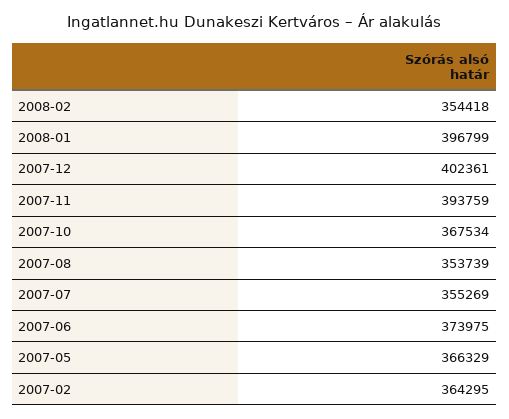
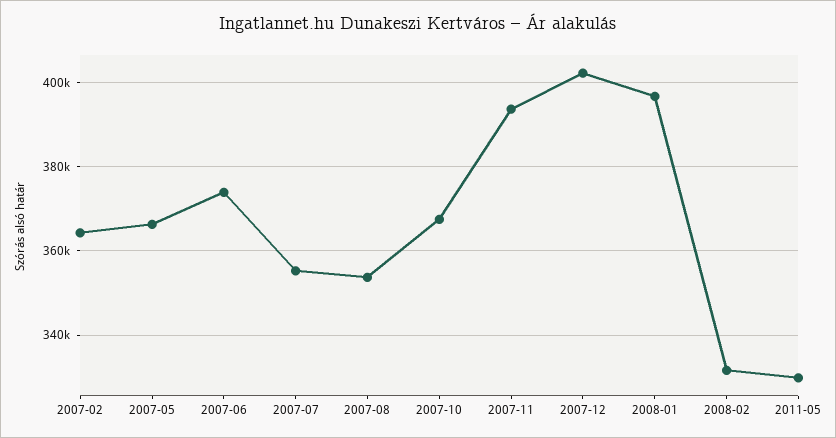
2008-02: 354418 -> 332000
2011-05: none -> 330000

